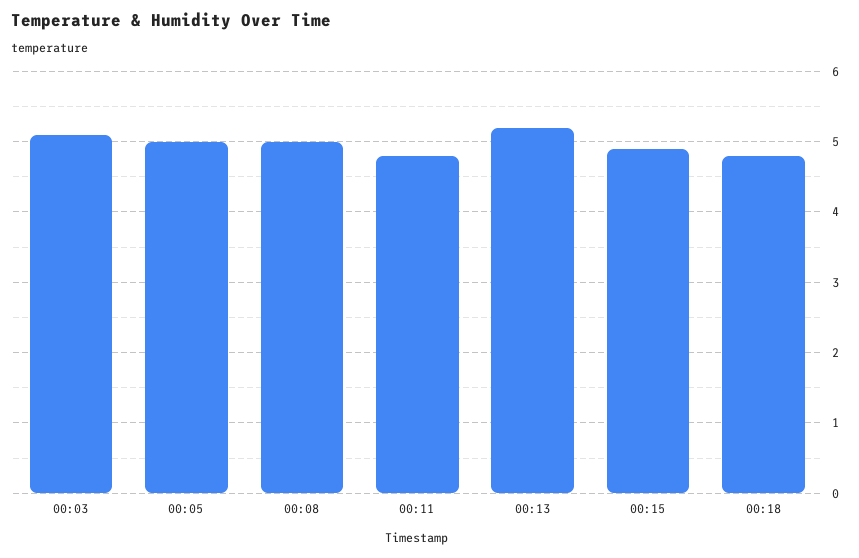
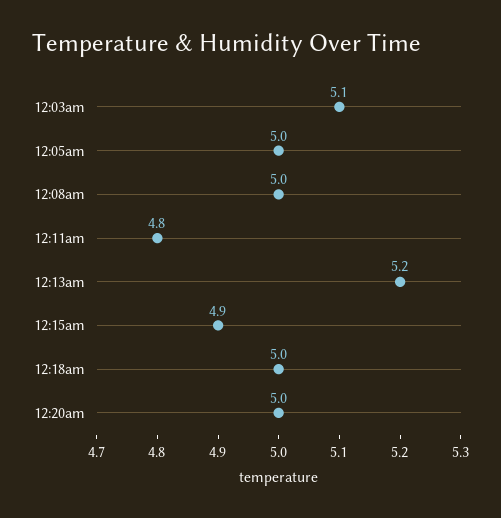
00:18: 4.8 -> 5
12:20am: none -> 5

